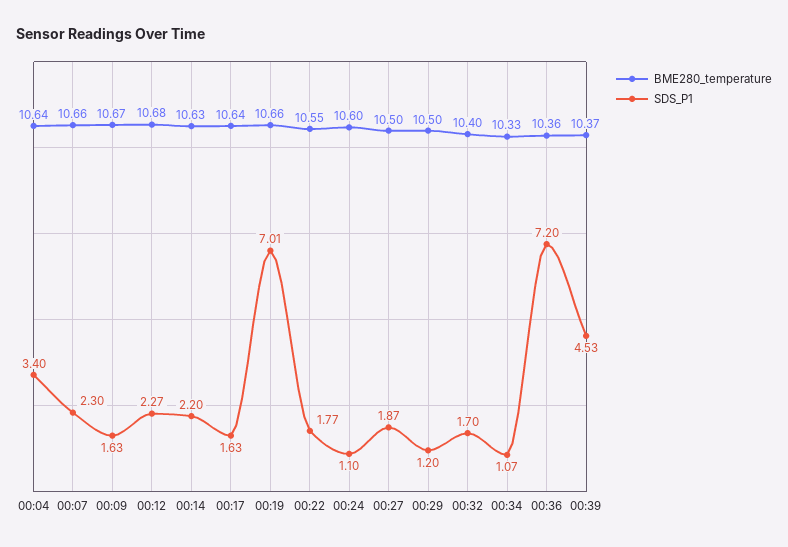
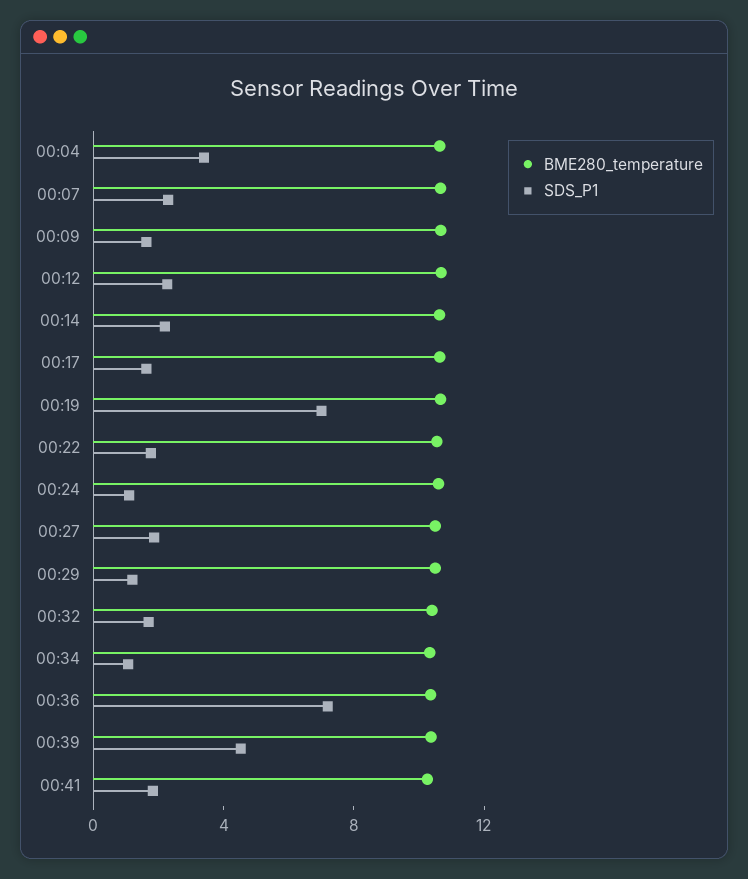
BME280_temperature, 00:41: none -> 10
SDS_P1, 00:41: none -> 2

